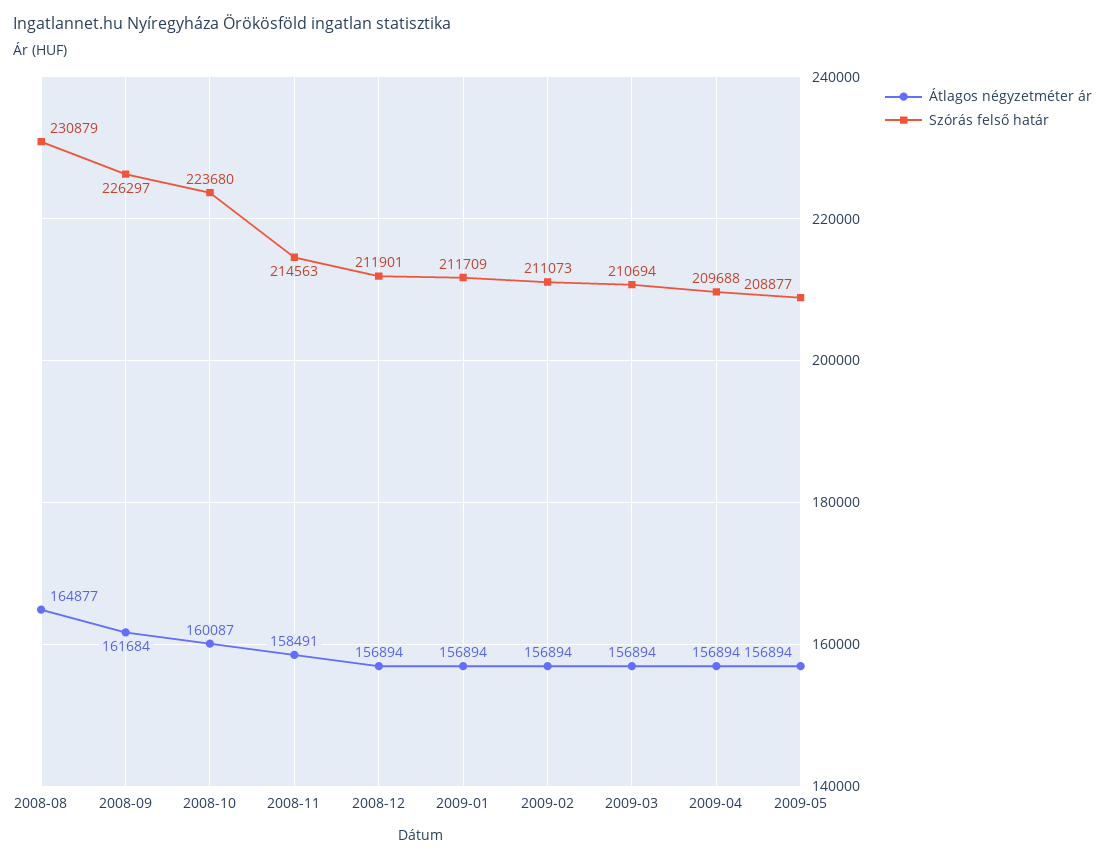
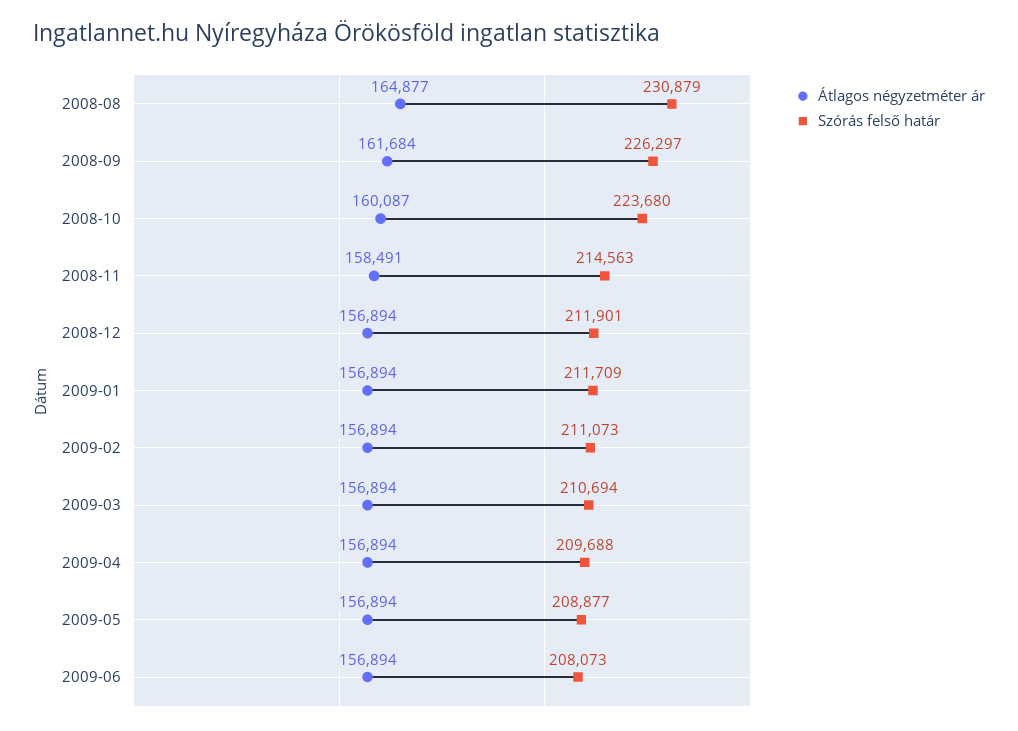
Átlagos négyzetméter ár, 2009-06: none -> 156894
Szórás felső határ, 2009-06: none -> 208073

